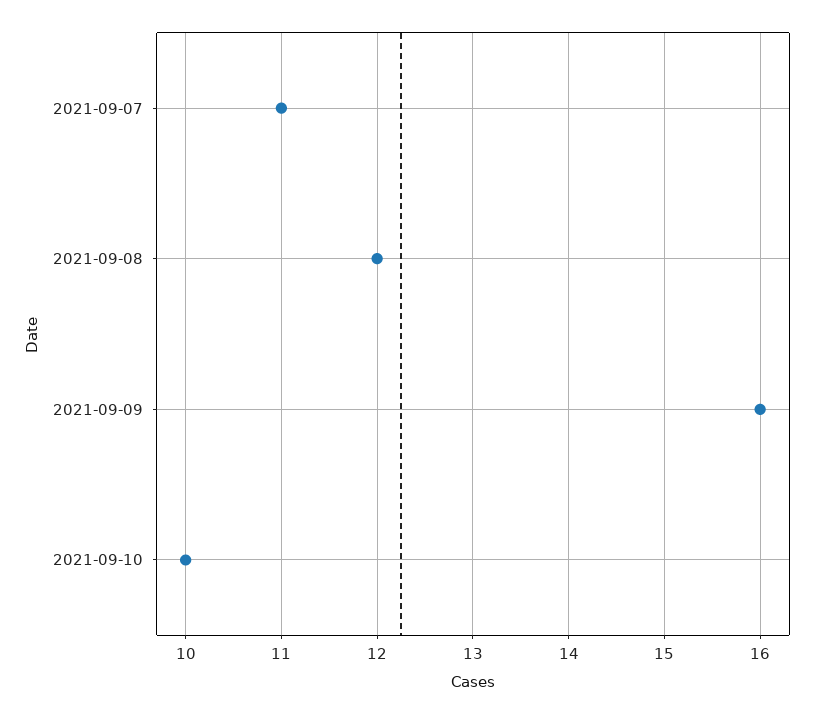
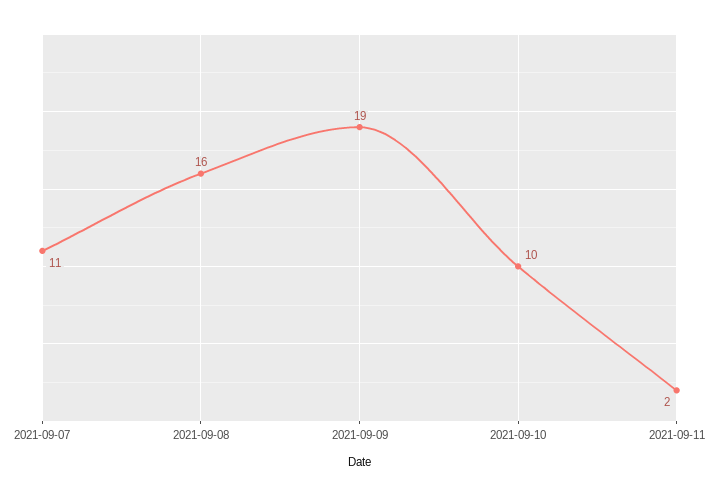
2021-09-08: 12 -> 16
2021-09-09: 16 -> 19
2021-09-11: none -> 2

